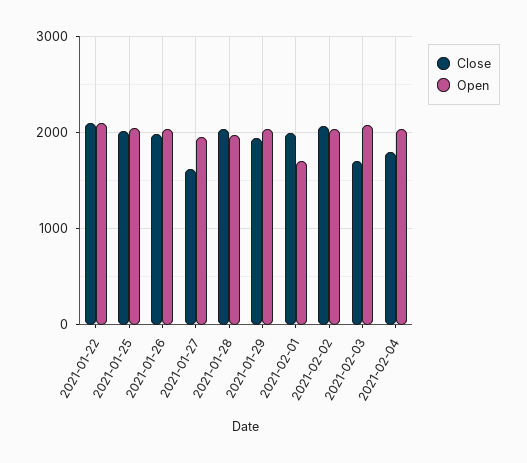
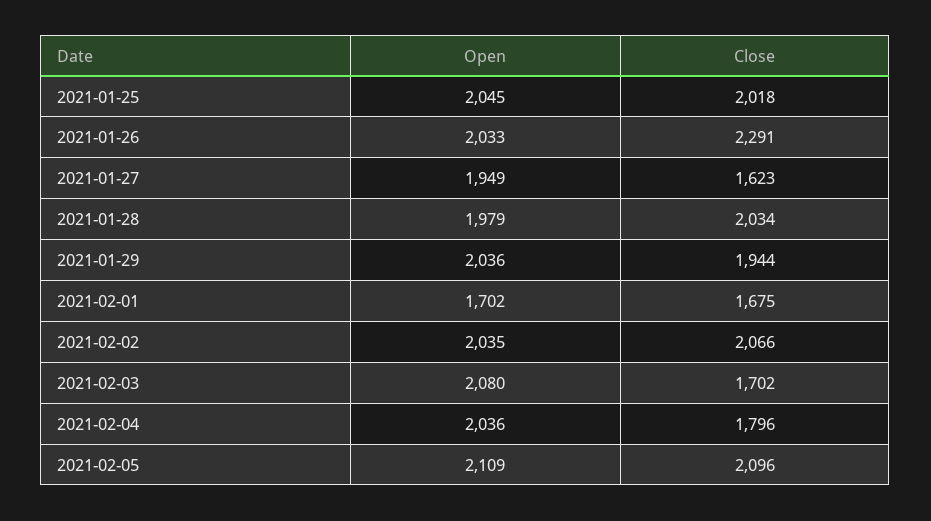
Close, 2021-01-22: 2100 -> none
Open, 2021-01-22: 2100 -> none
Close, 2021-01-26: 2000 -> 2291
Close, 2021-02-01: 2000 -> 1675
Open, 2021-02-05: none -> 2109
Close, 2021-02-05: none -> 2096

